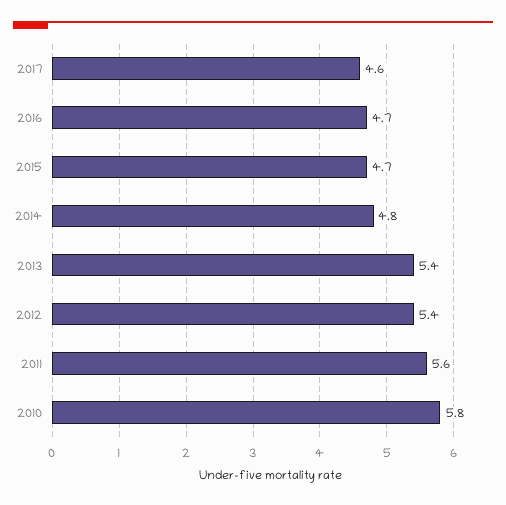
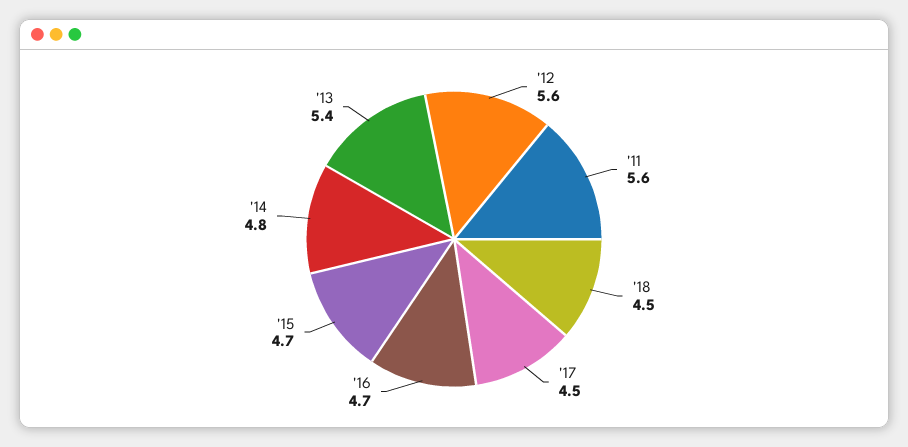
2017: 4.6 -> 4.5
2012: 5.4 -> 5.6
2010: 5.8 -> none
'18: none -> 4.5

